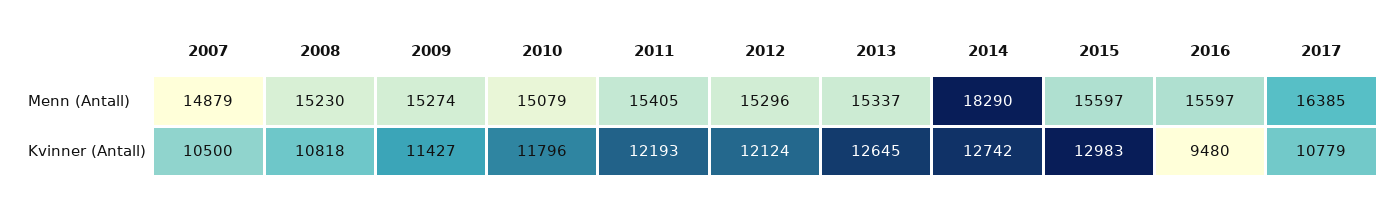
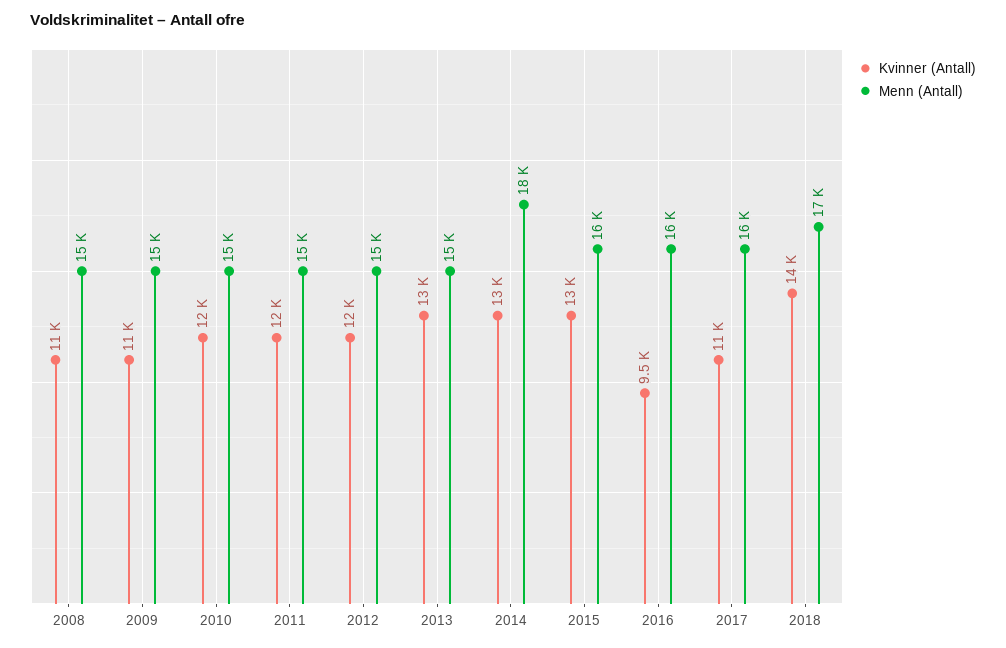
Menn (Antall), 2007: 14879 -> none
Kvinner (Antall), 2007: 10500 -> none
Kvinner (Antall), 2018: none -> 14000
Menn (Antall), 2018: none -> 17000

